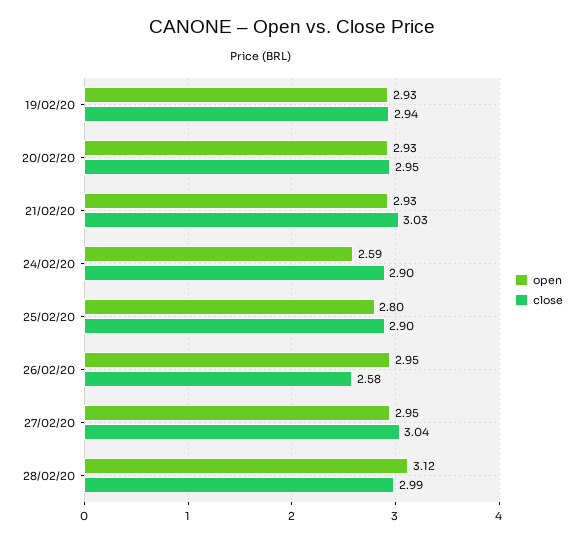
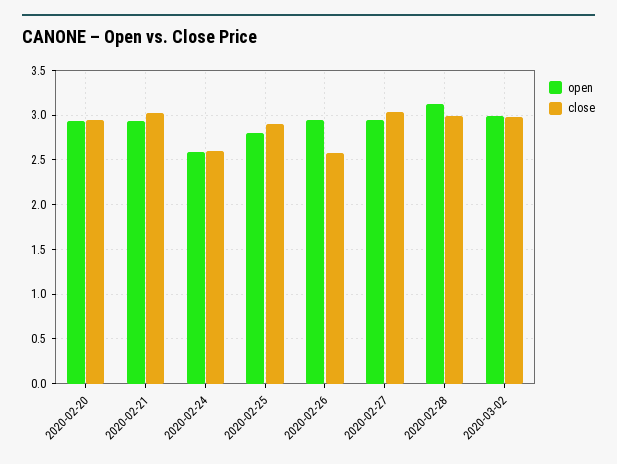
open, 19/02/20: 2.93 -> none
close, 19/02/20: 2.94 -> none
close, 24/02/20: 2.9 -> 2.6
open, 2020-03-02: none -> 3
close, 2020-03-02: none -> 3

